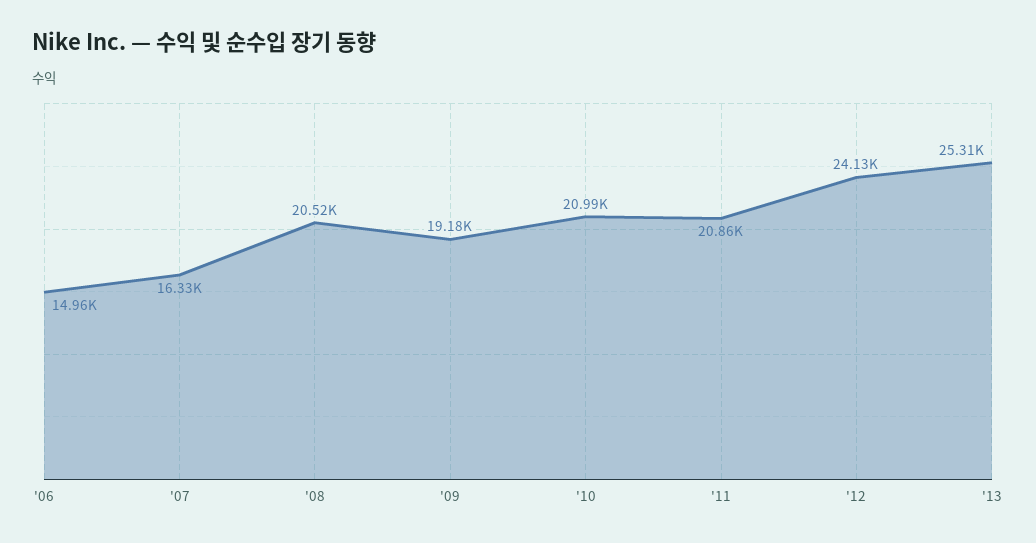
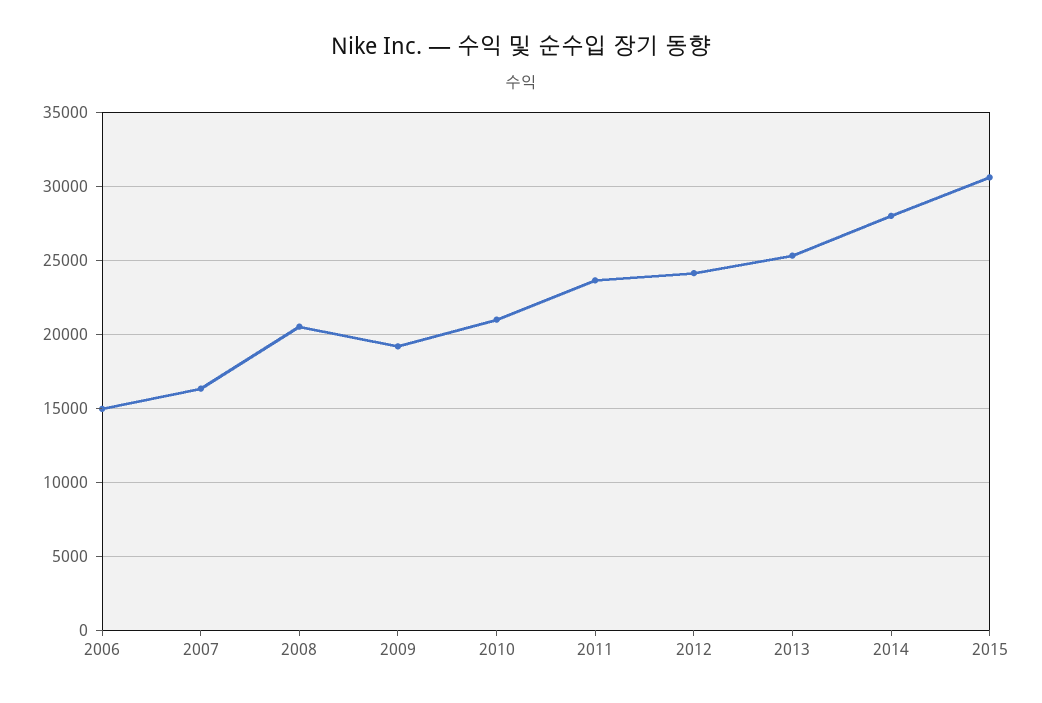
'11: 20860 -> 23500
2014: none -> 28000
2015: none -> 30500

